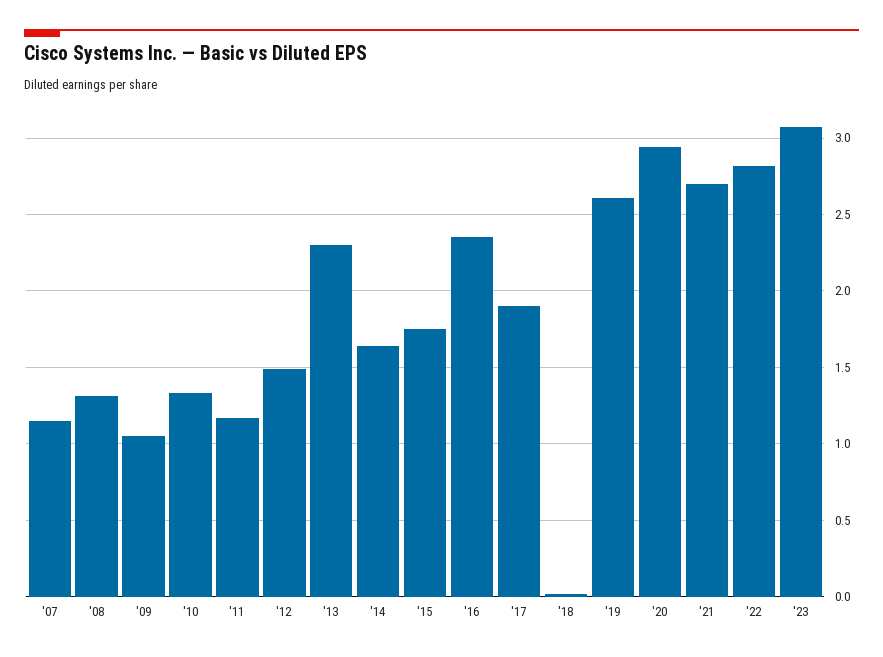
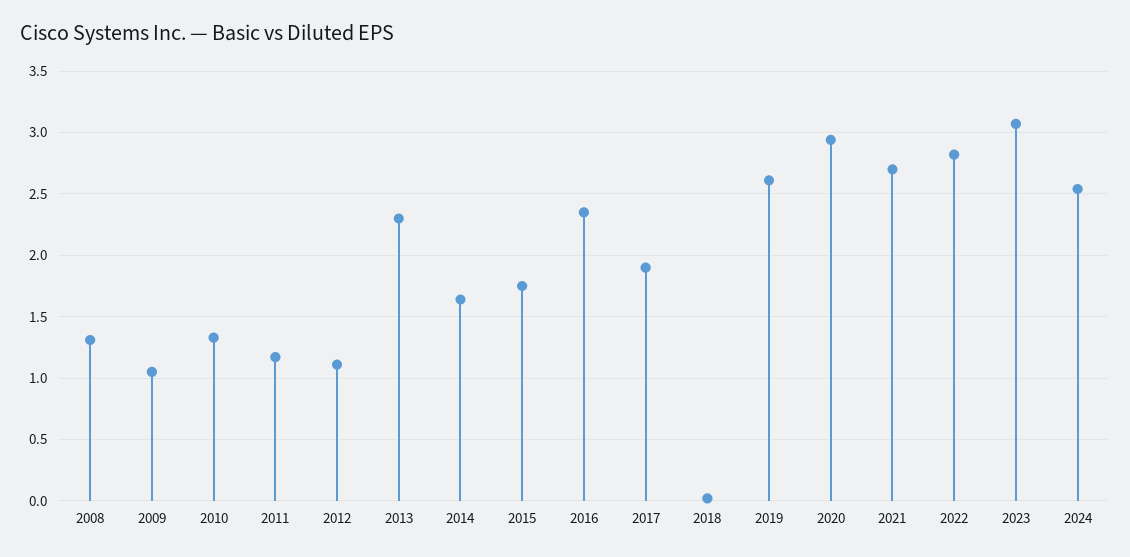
'07: 1.15 -> none
'12: 1.5 -> 1.1
2024: none -> 2.55

